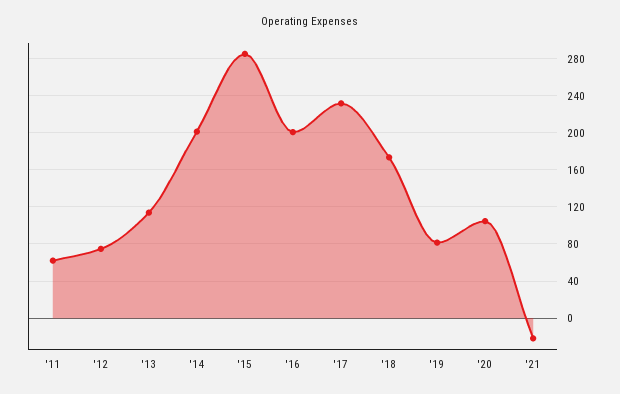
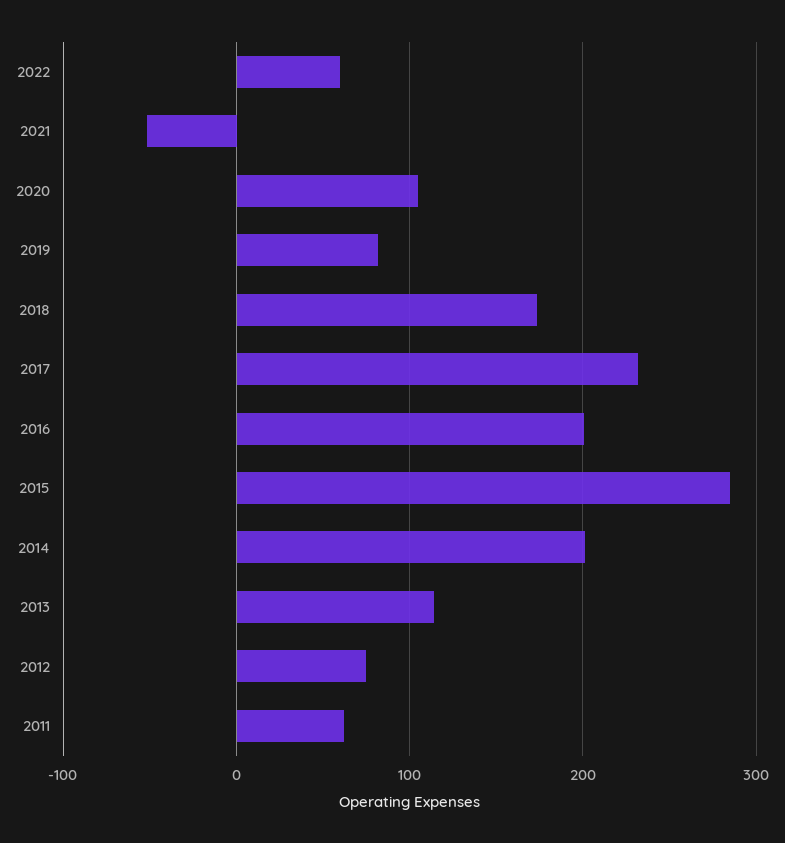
'21: -20 -> -50
2022: none -> 60

